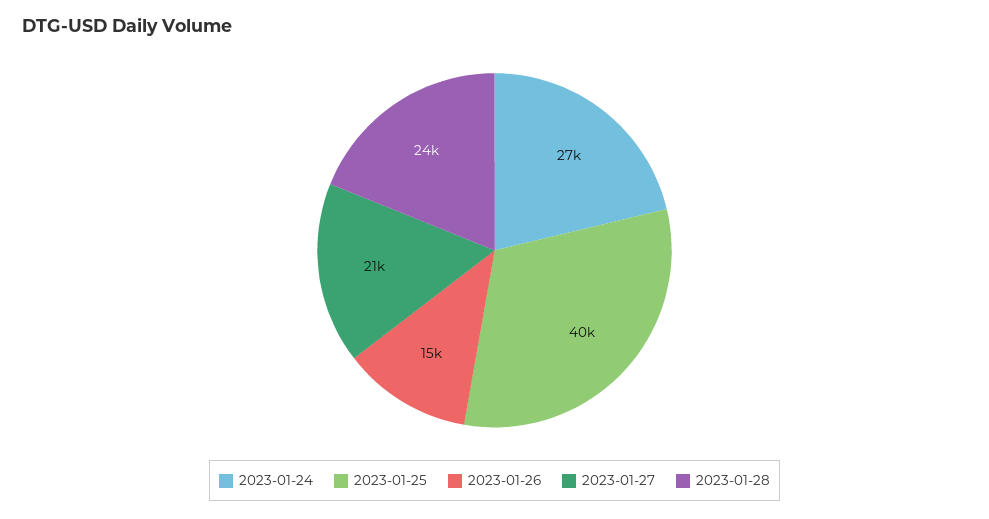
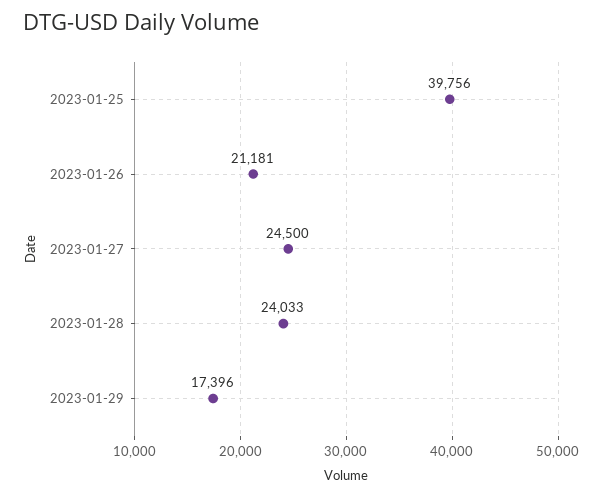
2023-01-24: 27000 -> none
2023-01-26: 15000 -> 21181
2023-01-27: 21000 -> 24500
2023-01-29: none -> 17396

